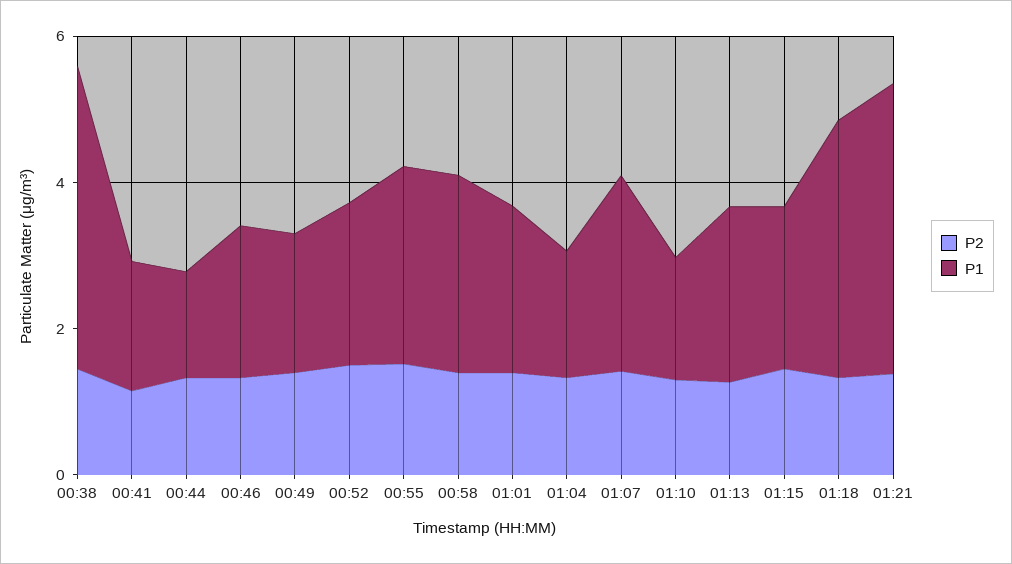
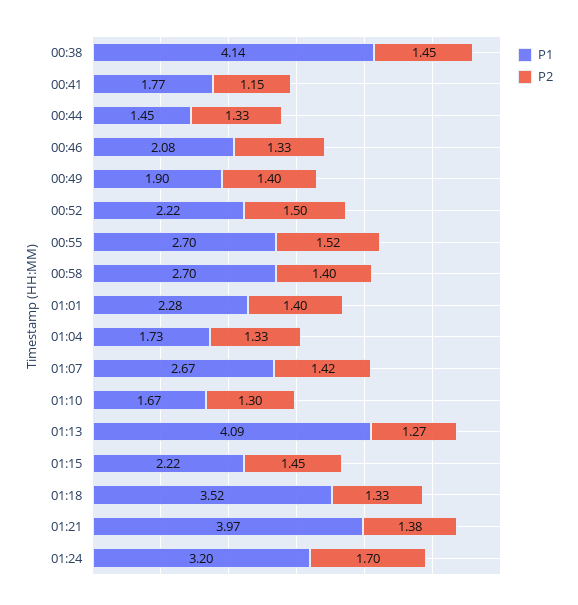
P1, 01:13: 2.5 -> 4.09
P1, 01:24: none -> 3.2
P2, 01:24: none -> 1.7

